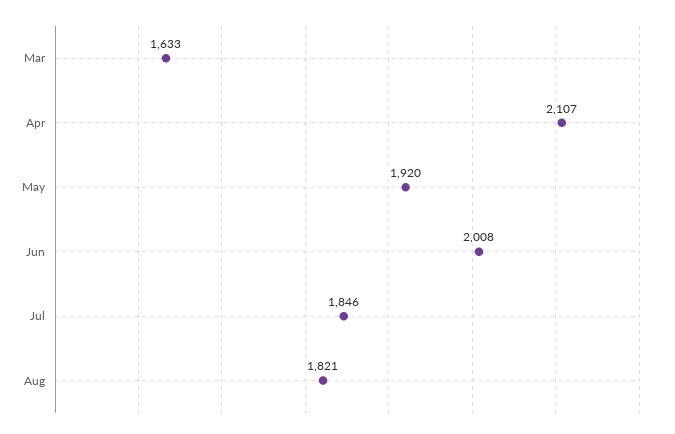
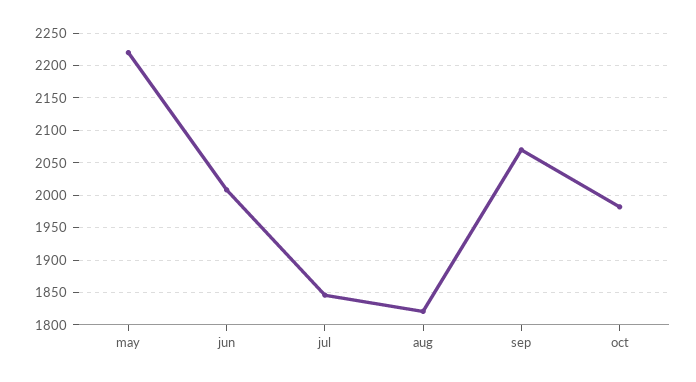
Mar: 1633 -> none
Apr: 2107 -> none
May: 1920 -> 2220
sep: none -> 2070
oct: none -> 1980

